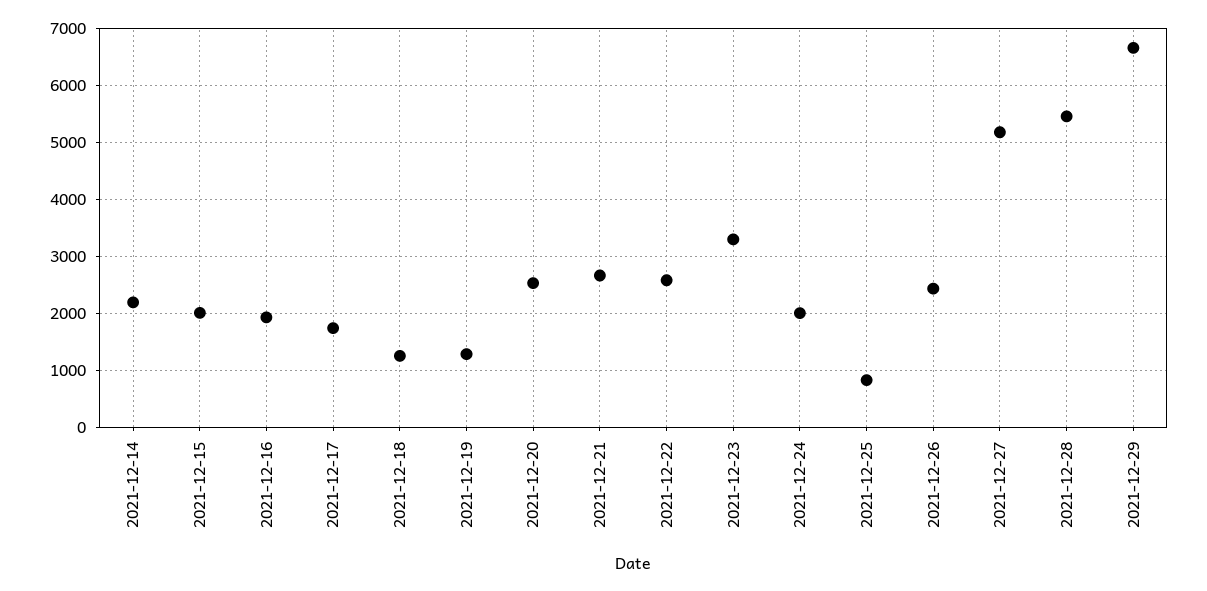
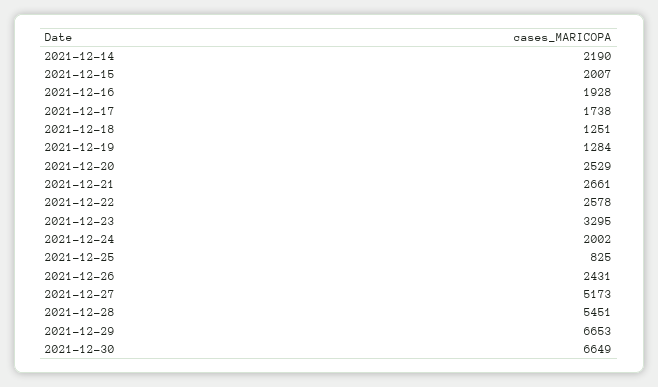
2021-12-30: none -> 6649

